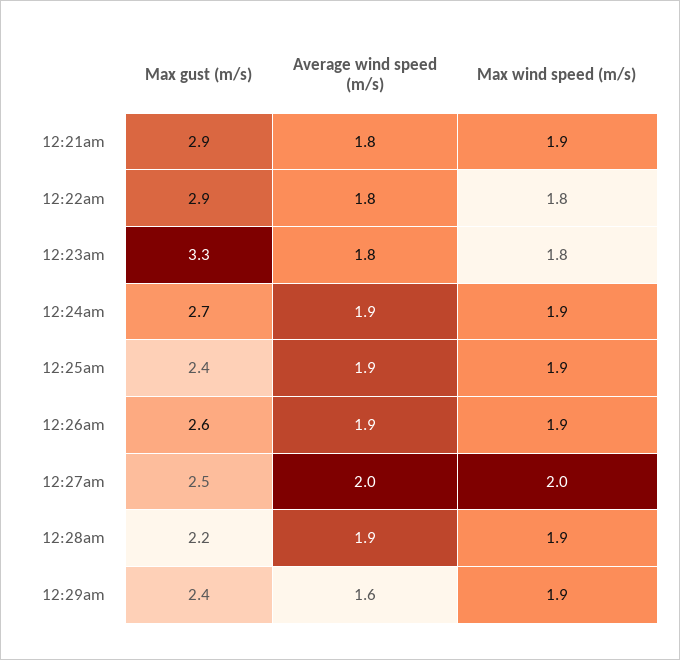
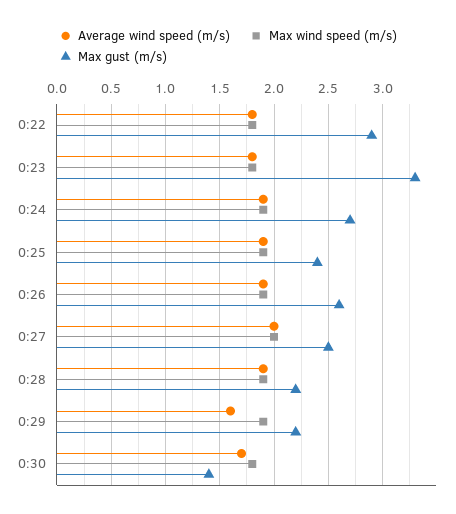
Max gust (m/s), 12:21am: 2.9 -> none
Average wind speed (m/s), 12:21am: 1.8 -> none
Max wind speed (m/s), 12:21am: 1.9 -> none
Max gust (m/s), 12:29am: 2.4 -> 2.2
Average wind speed (m/s), 0:30: none -> 1.7
Max wind speed (m/s), 0:30: none -> 1.8
Max gust (m/s), 0:30: none -> 1.4

